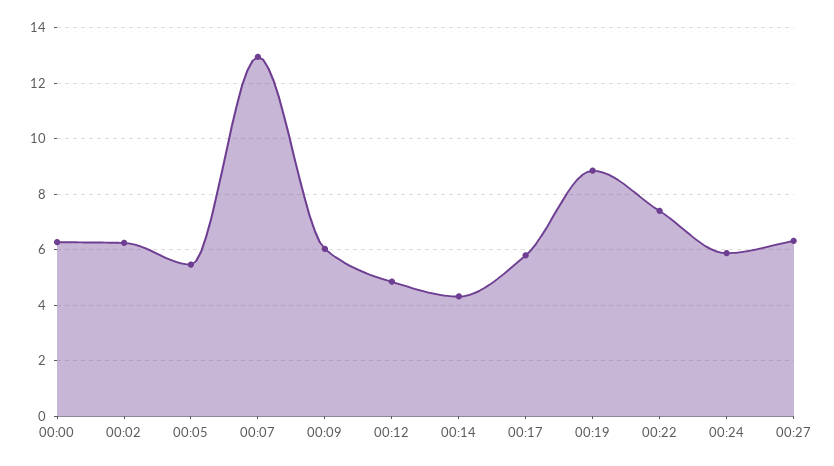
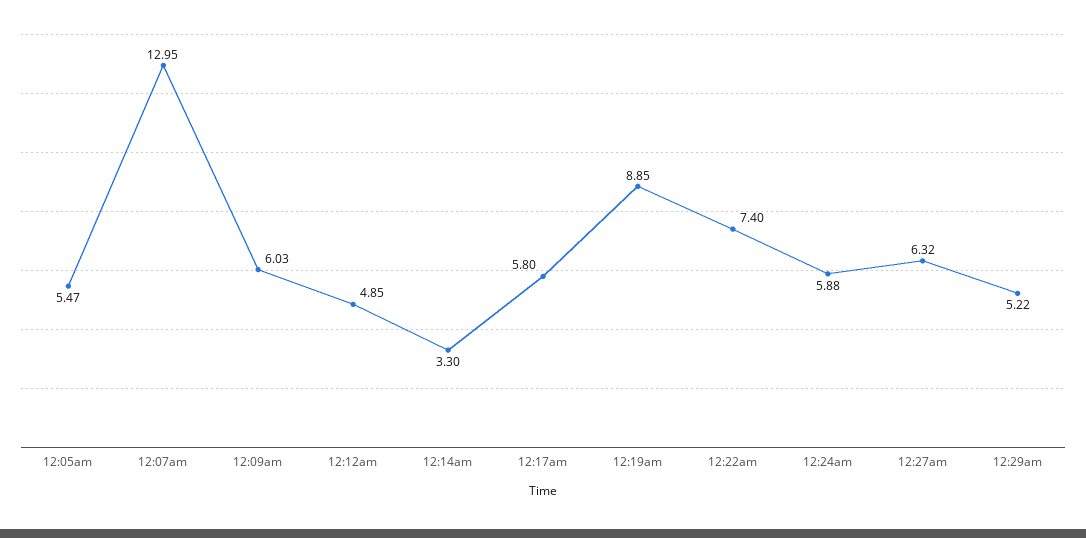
00:00: 6.25 -> none
00:02: 6.25 -> none
00:14: 4.25 -> 3.3
12:29am: none -> 5.22

